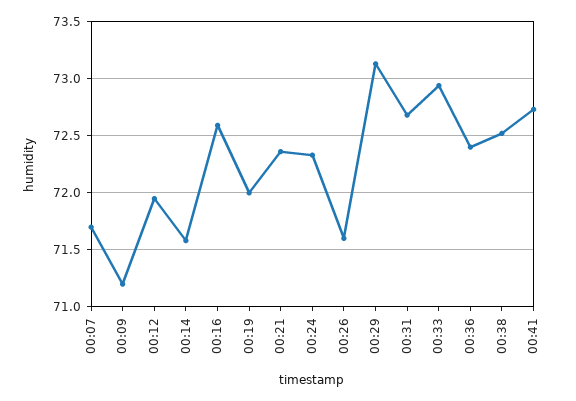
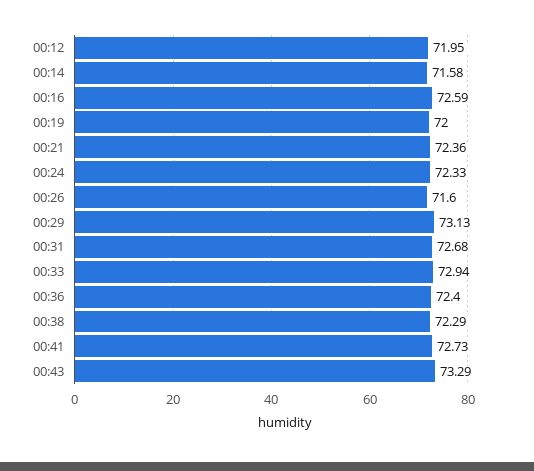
00:07: 71.7 -> none
00:09: 71.2 -> none
00:38: 72.5 -> 72.29
00:43: none -> 73.29

